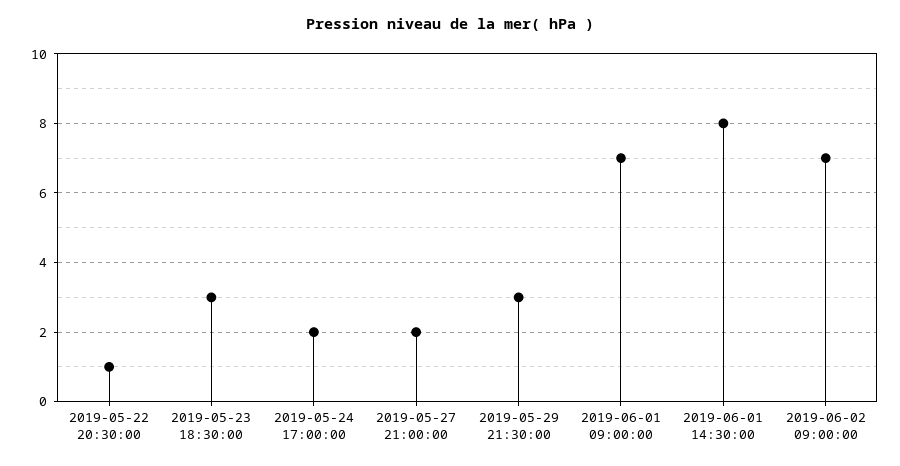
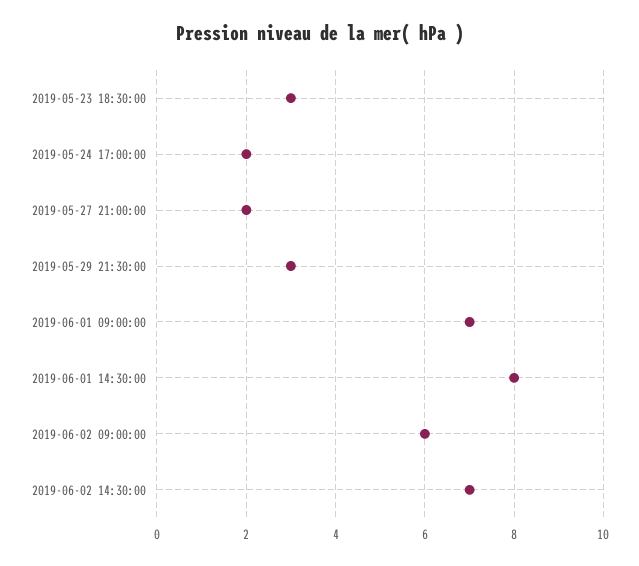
2019-05-22 20:30:00: 1 -> none
2019-06-02 09:00:00: 7 -> 6
2019-06-02 14:30:00: none -> 7

